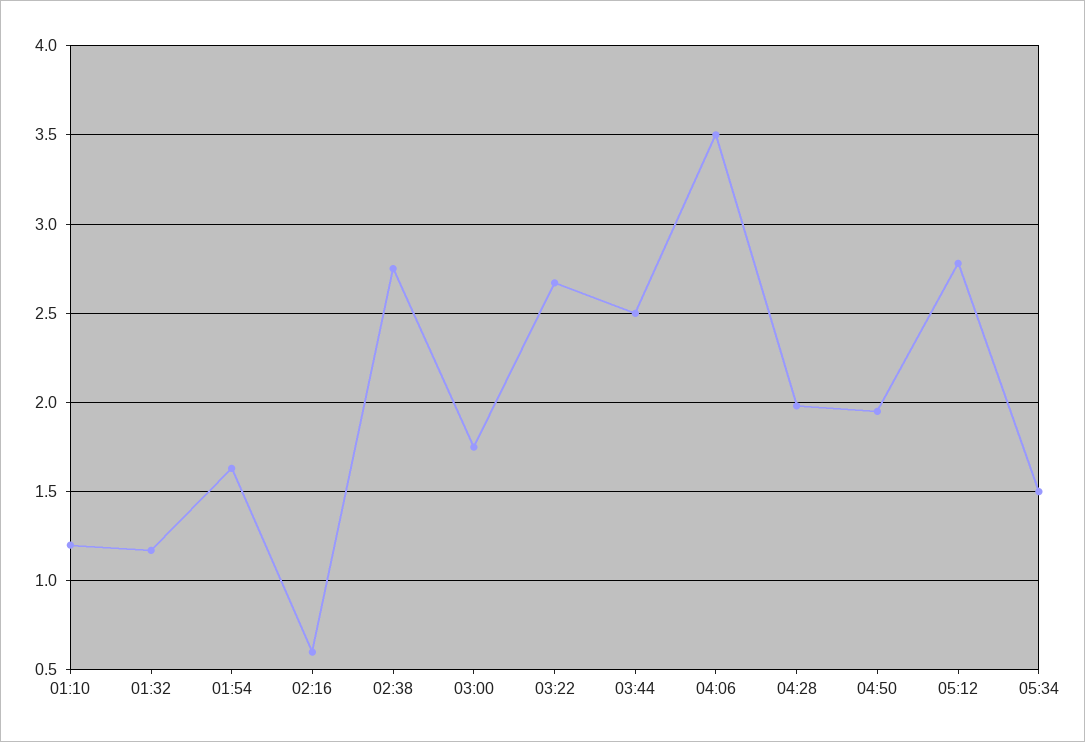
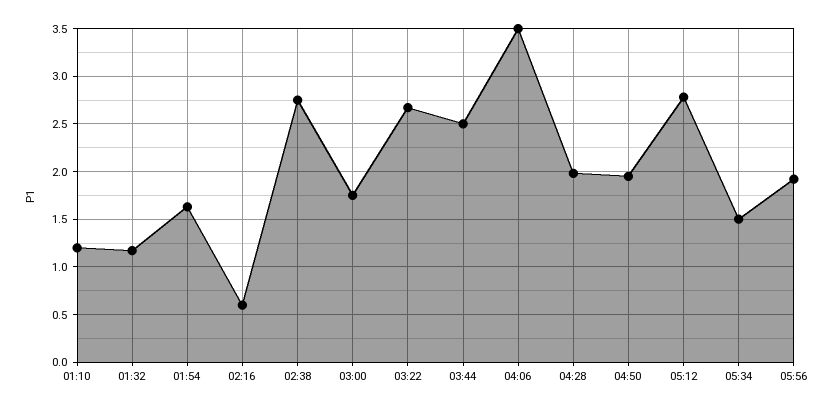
05:56: none -> 1.9

